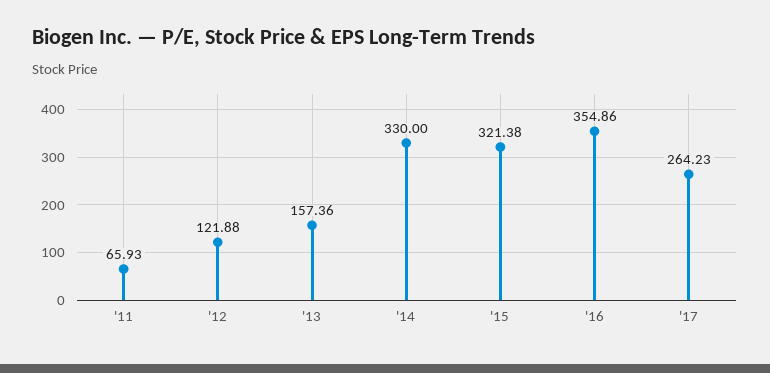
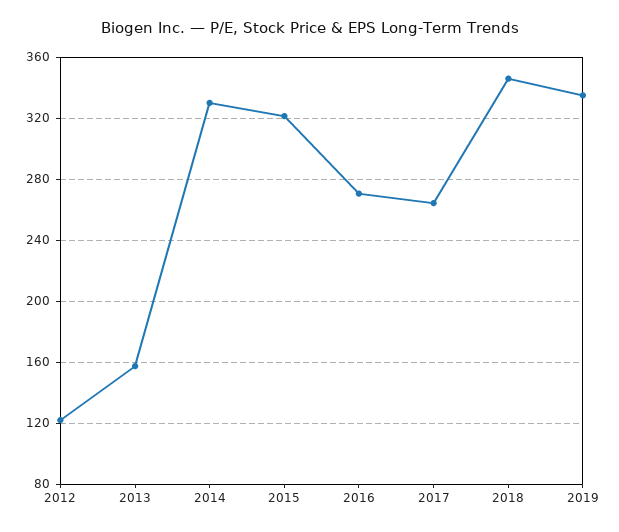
'11: 65.93 -> none
'16: 354.86 -> 270
2018: none -> 345
2019: none -> 335

